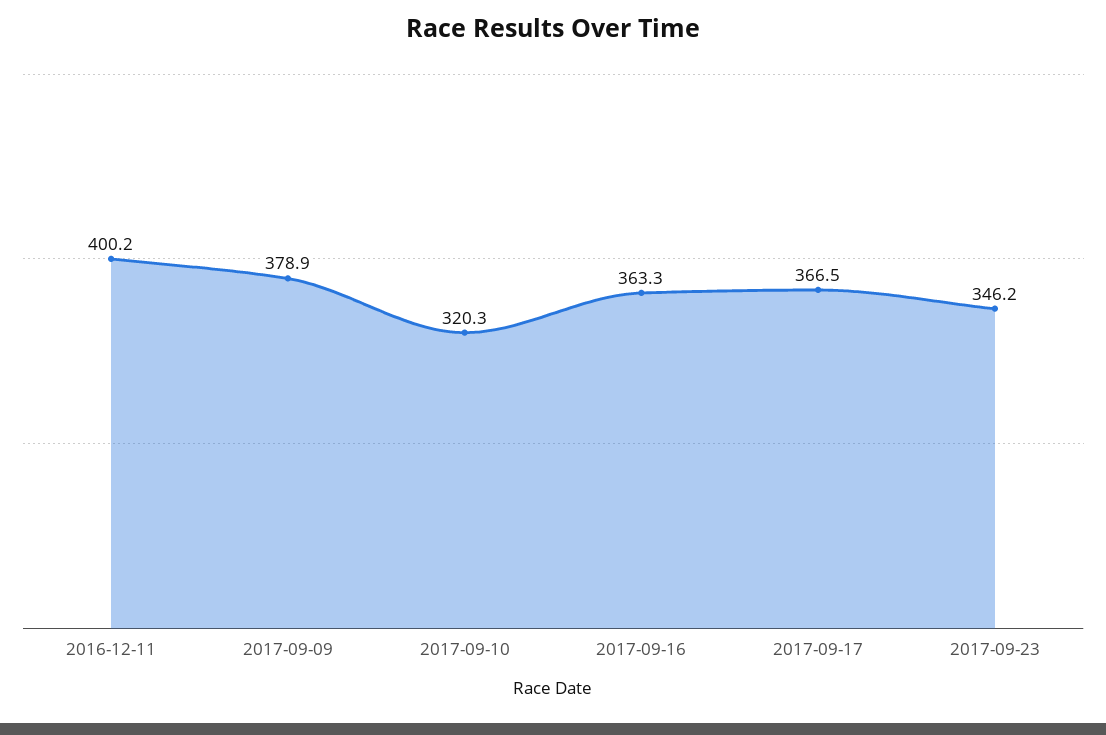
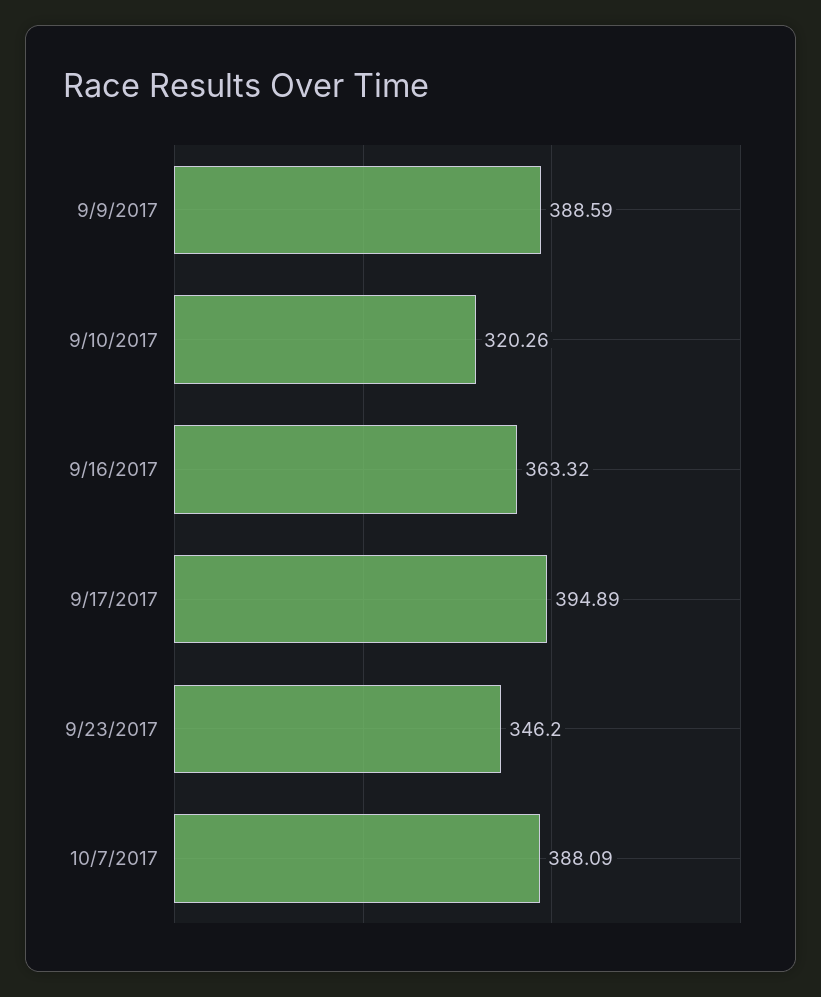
2016-12-11: 400.2 -> none
2017-09-09: 378.9 -> 388.59
2017-09-17: 366.5 -> 394.89
10/7/2017: none -> 388.09

